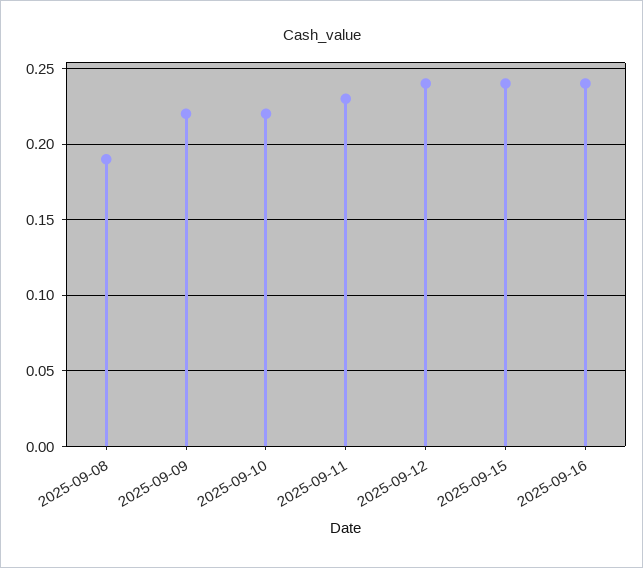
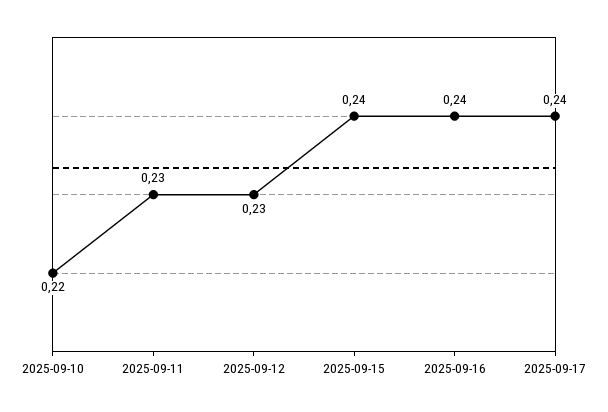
2025-09-08: 0.19 -> none
2025-09-09: 0.22 -> none
2025-09-12: 0.24 -> 0.23
2025-09-17: none -> 0.24

